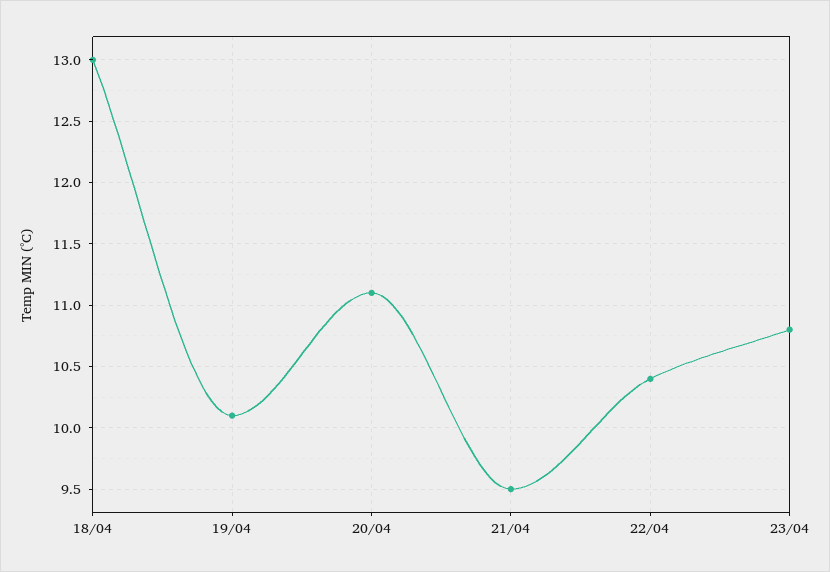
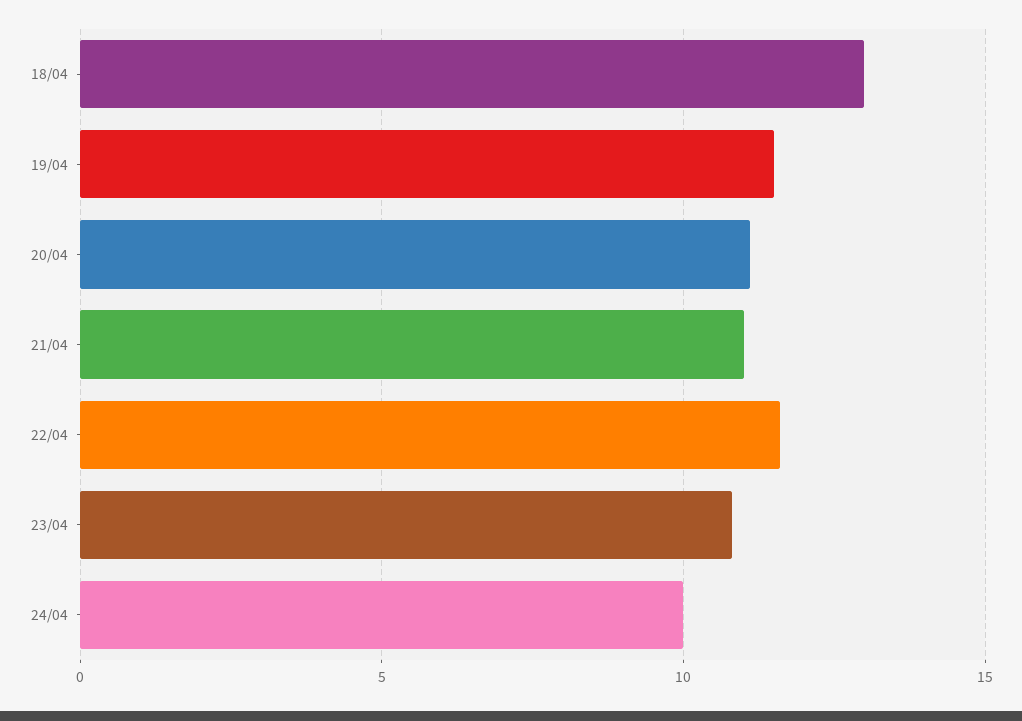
19/04: 10.1 -> 11.5
21/04: 9.5 -> 11
22/04: 10.4 -> 11.5
24/04: none -> 10

